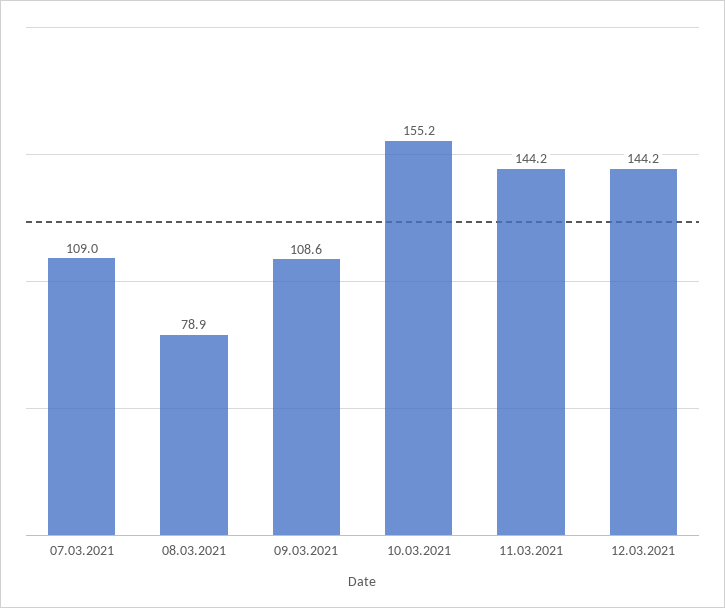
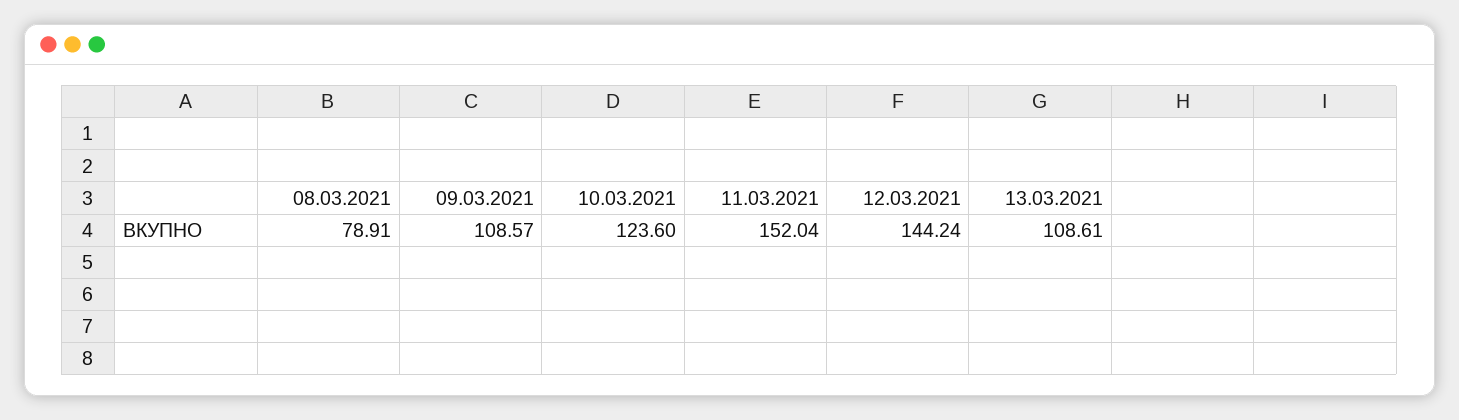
07.03.2021: 109 -> none
10.03.2021: 155.2 -> 123.6
11.03.2021: 144.2 -> 152.04
13.03.2021: none -> 108.61

